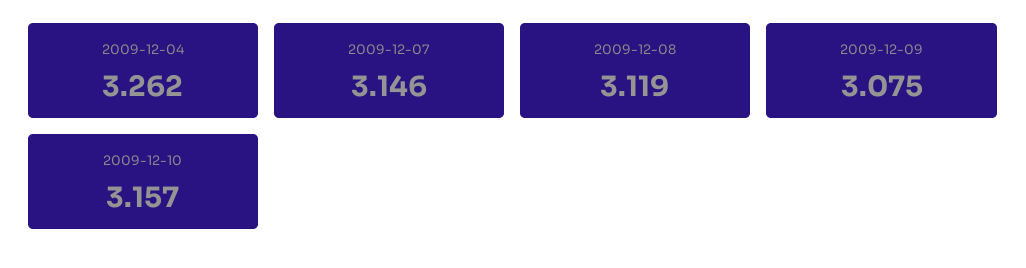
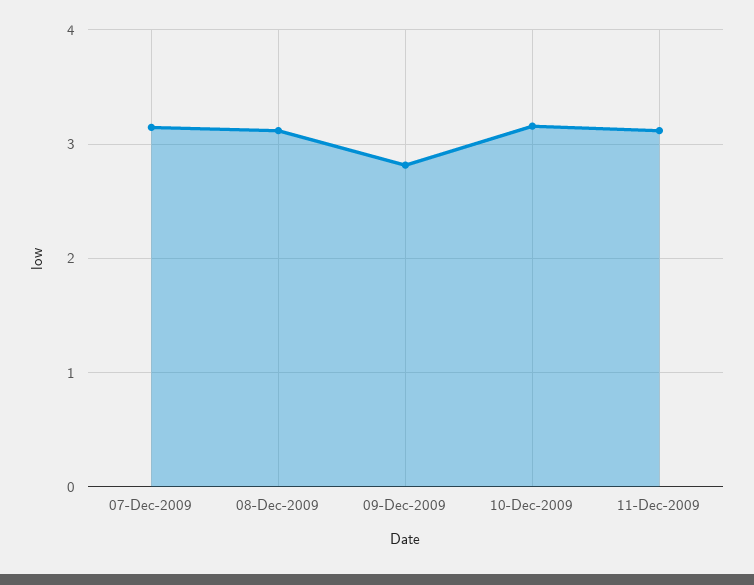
2009-12-04: 3.262 -> none
2009-12-09: 3.075 -> 2.8
11-Dec-2009: none -> 3.1

